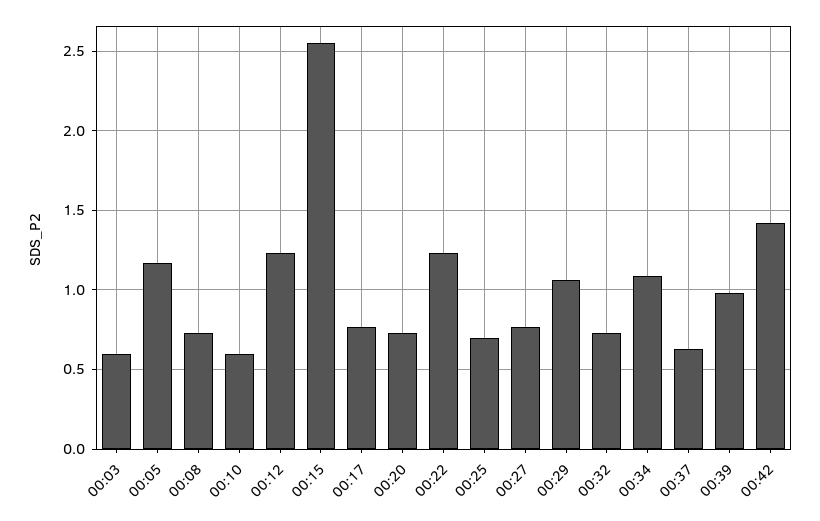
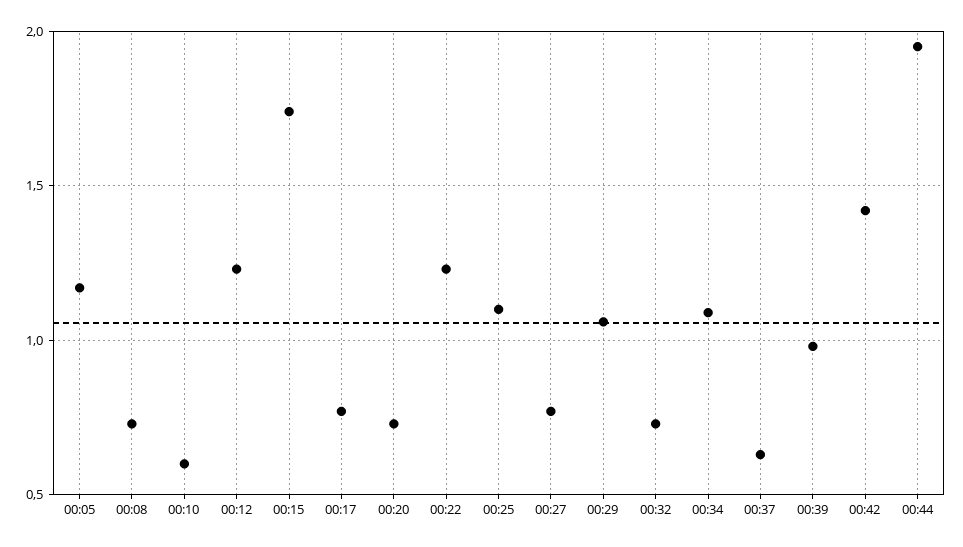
00:03: 0.6 -> none
00:15: 2.55 -> 1.75
00:25: 0.7 -> 1.1
00:44: none -> 1.95

